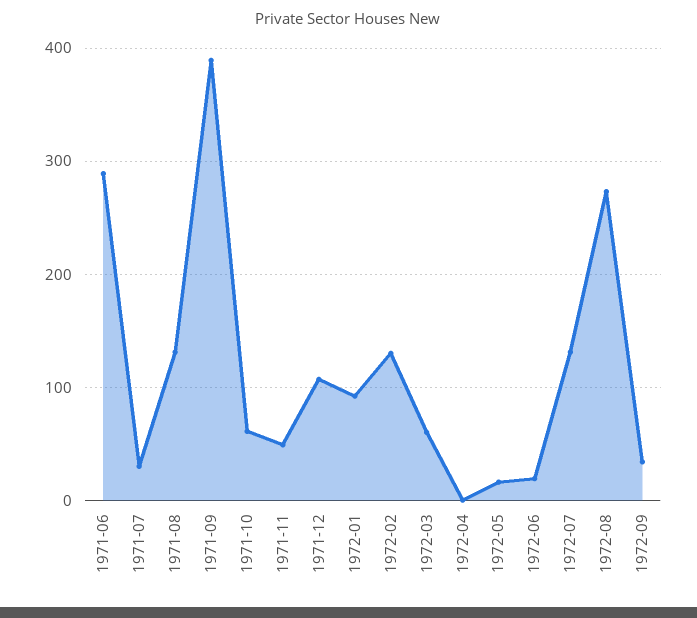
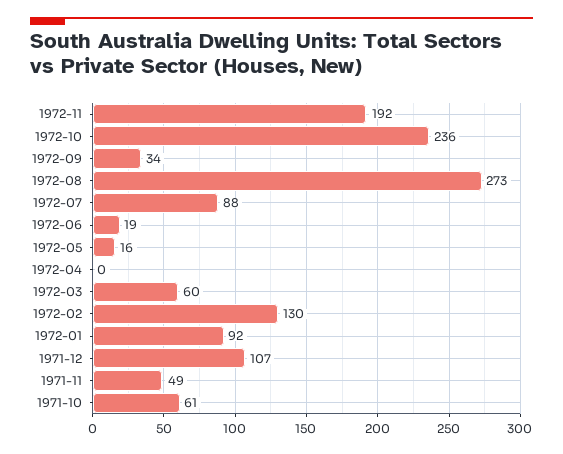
1971-06: 290 -> none
1971-07: 30 -> none
1971-08: 130 -> none
1971-09: 390 -> none
1972-07: 130 -> 88
1972-11: none -> 192
1972-10: none -> 236

